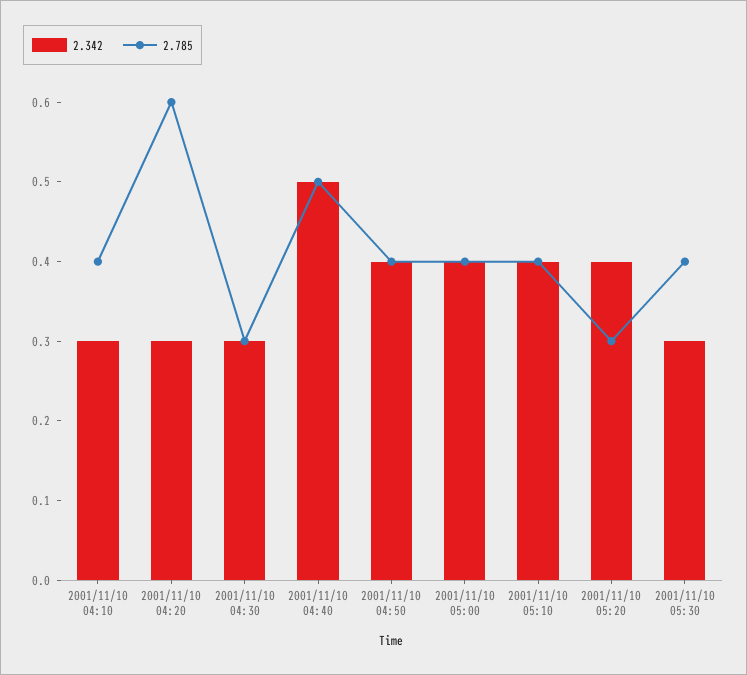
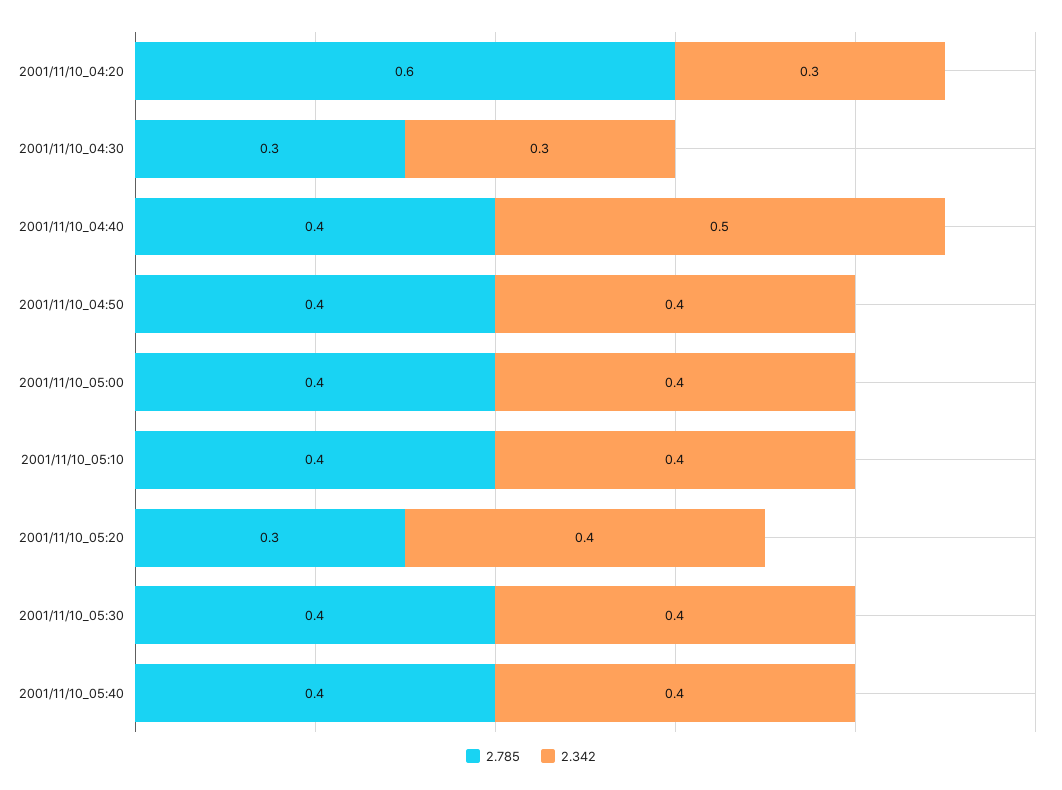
2.342, 2001/11/10 04:10: 0.3 -> none
2.785, 2001/11/10 04:10: 0.4 -> none
2.785, 2001/11/10 04:40: 0.5 -> 0.4
2.342, 2001/11/10 05:30: 0.3 -> 0.4
2.785, 2001/11/10_05:40: none -> 0.4
2.342, 2001/11/10_05:40: none -> 0.4

